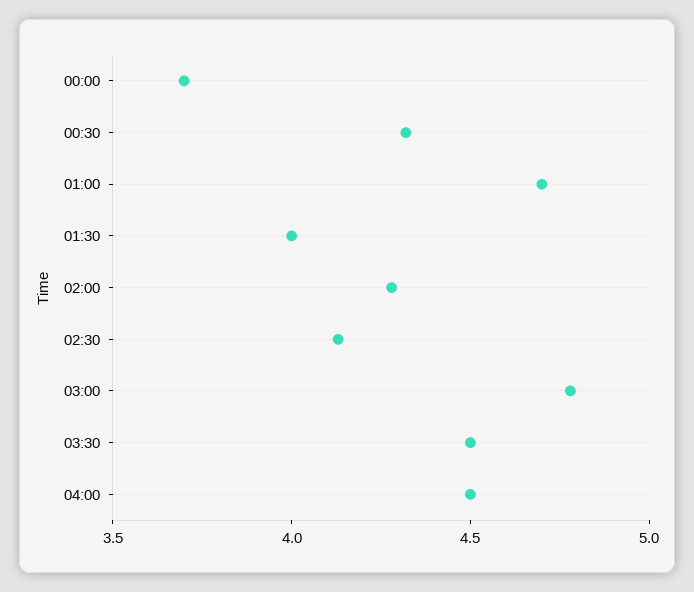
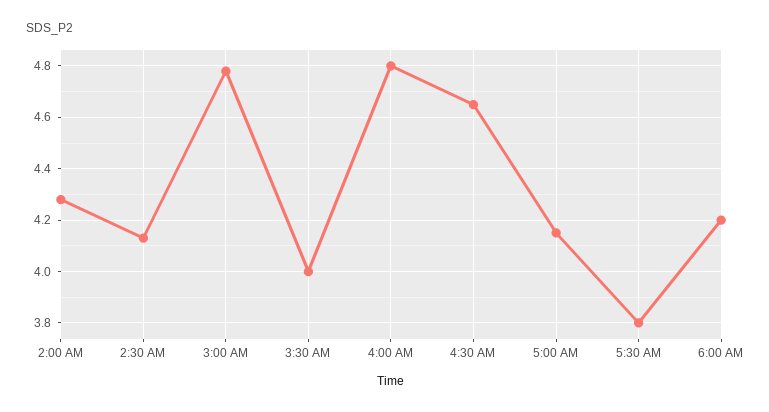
00:00: 3.7 -> none
00:30: 4.3 -> none
01:00: 4.7 -> none
01:30: 4 -> none
03:30: 4.5 -> 4
04:00: 4.5 -> 4.8
4:30 AM: none -> 4.65
5:00 AM: none -> 4.15
5:30 AM: none -> 3.8
6:00 AM: none -> 4.2

